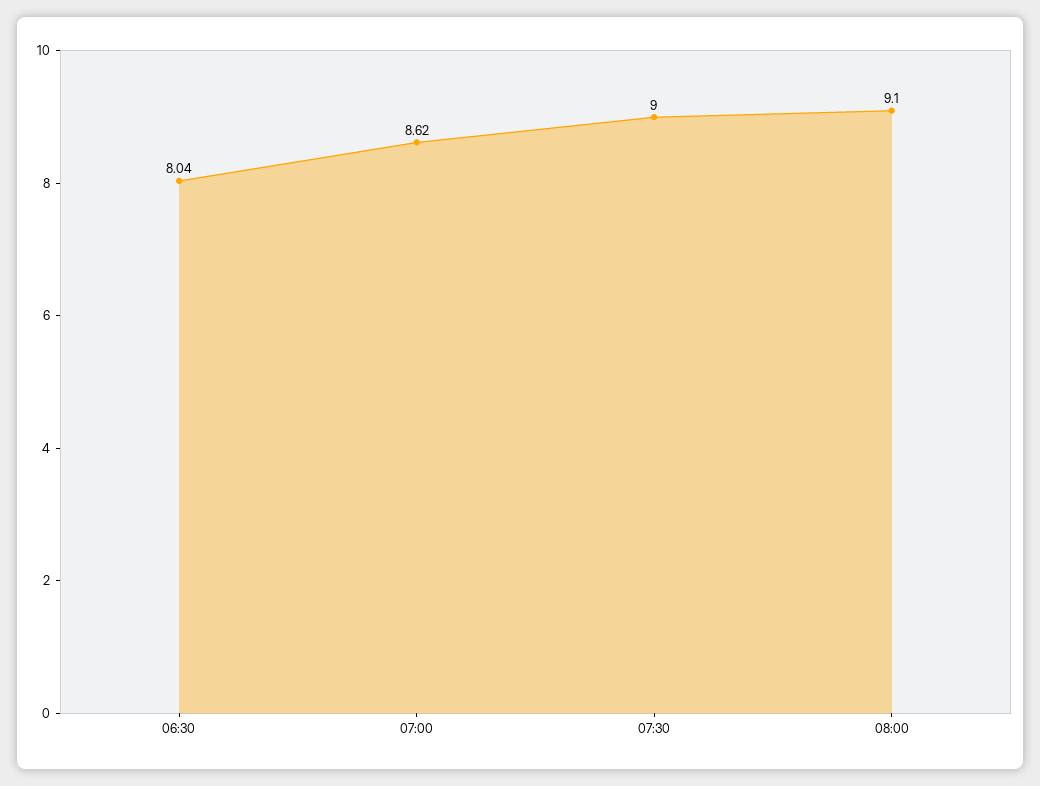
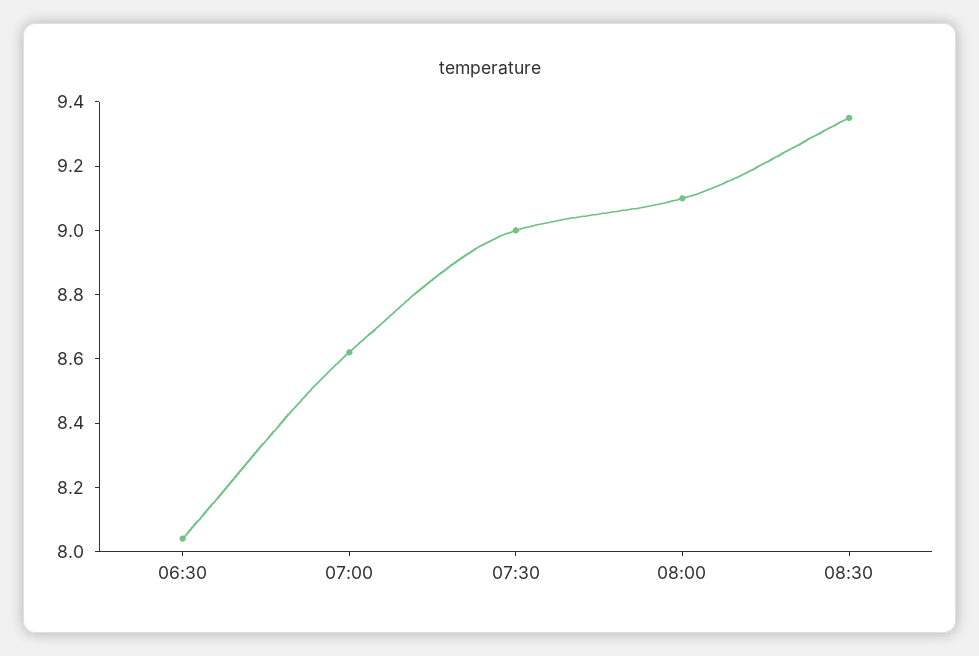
08:30: none -> 9.35

